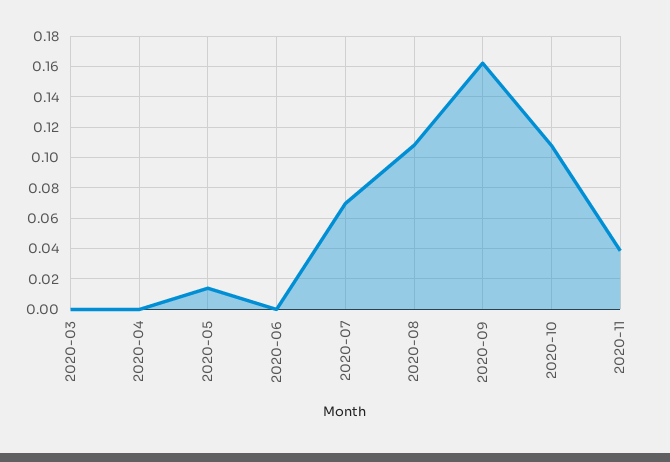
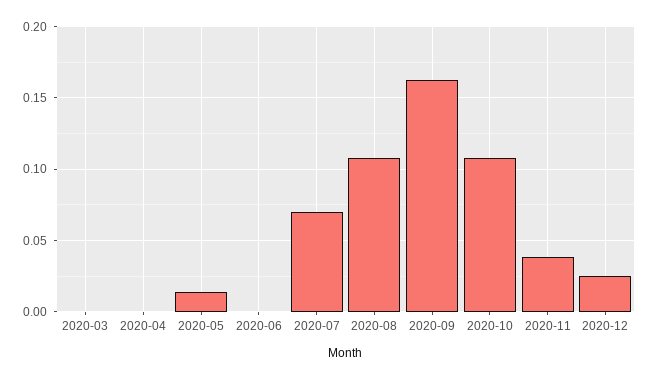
2020-12: none -> 0.025

